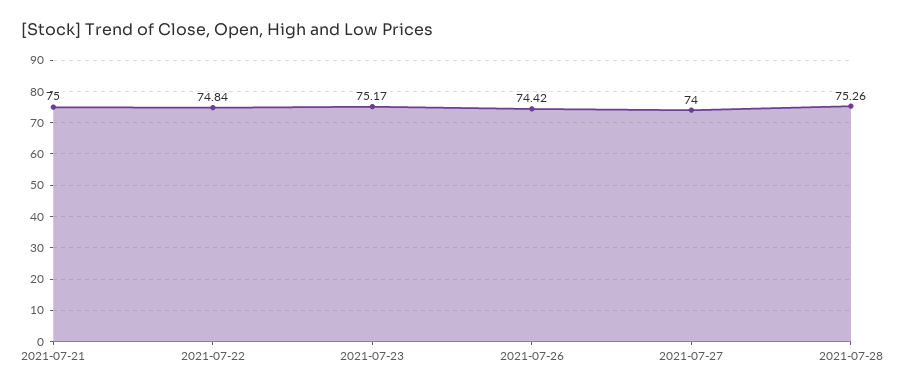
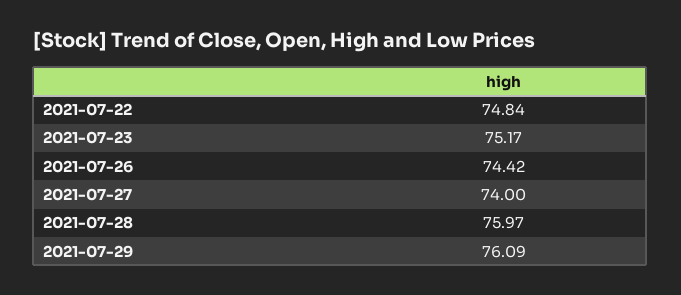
2021-07-21: 75 -> none
2021-07-28: 75.26 -> 75.97
2021-07-29: none -> 76.09

